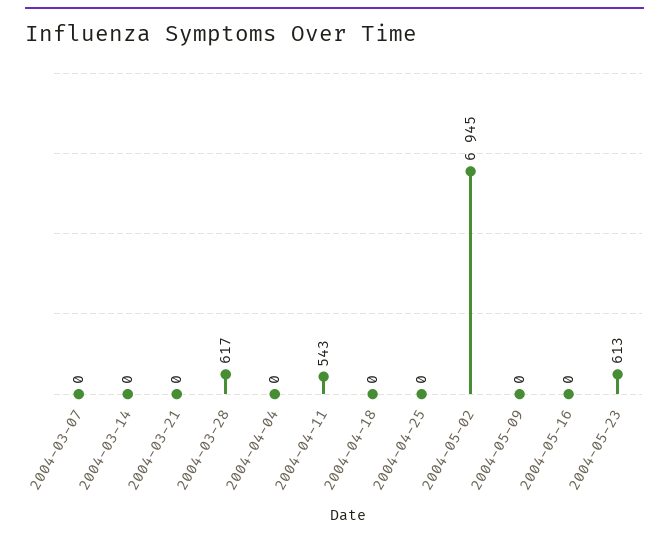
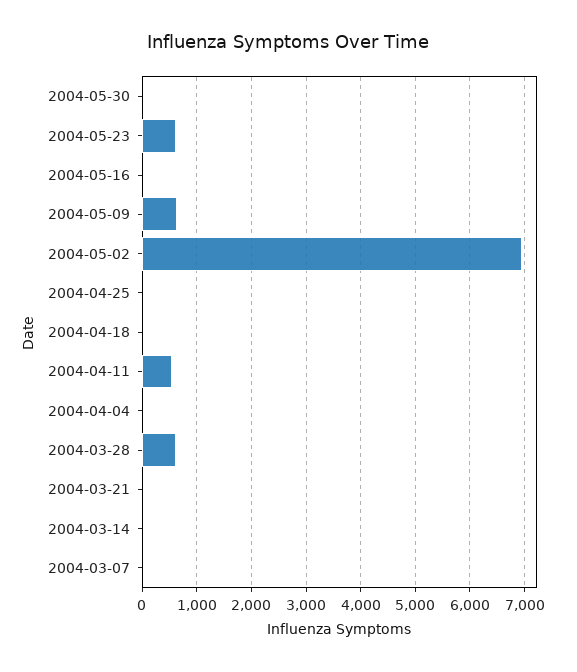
2004-05-09: 0 -> 600
2004-05-30: none -> 0

